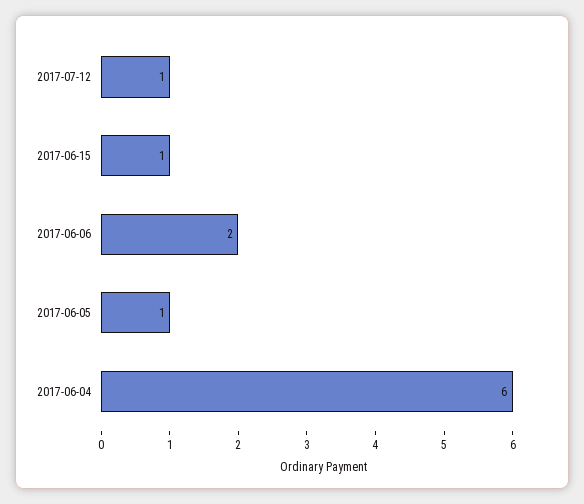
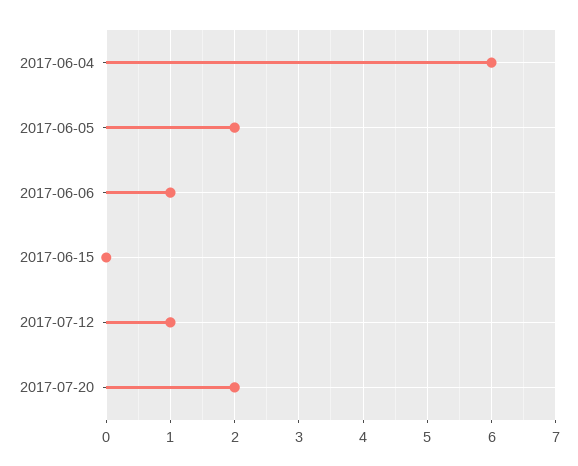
2017-06-15: 1 -> 0
2017-06-06: 2 -> 1
2017-06-05: 1 -> 2
2017-07-20: none -> 2

